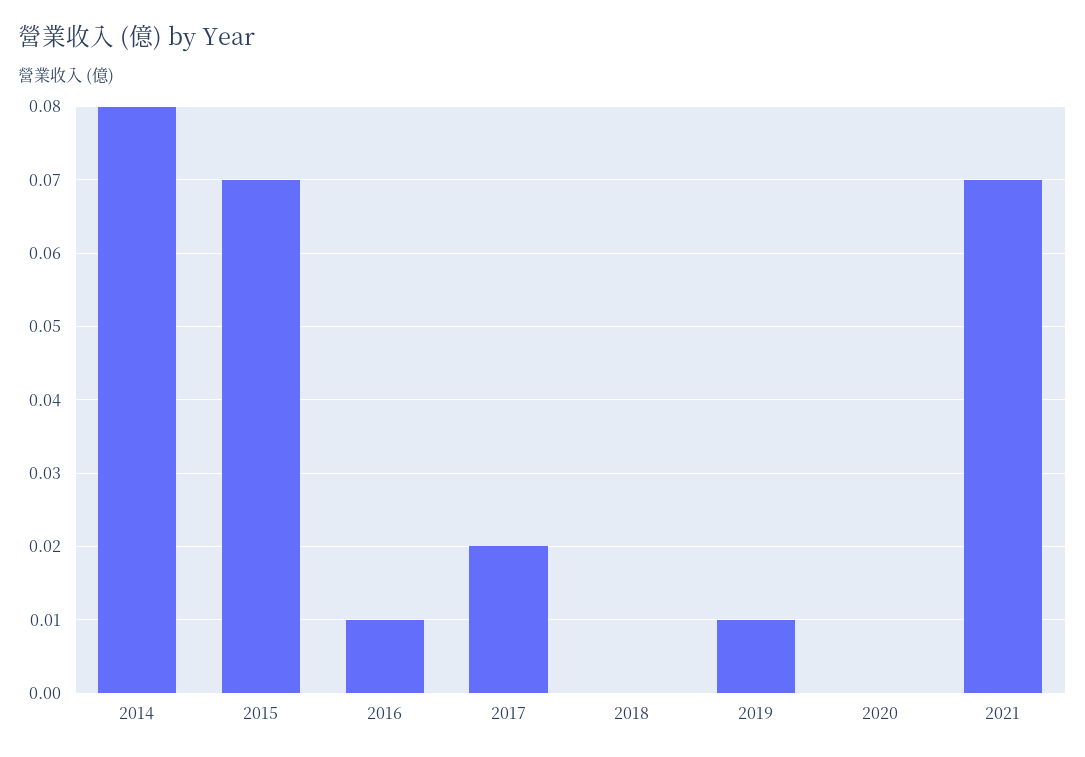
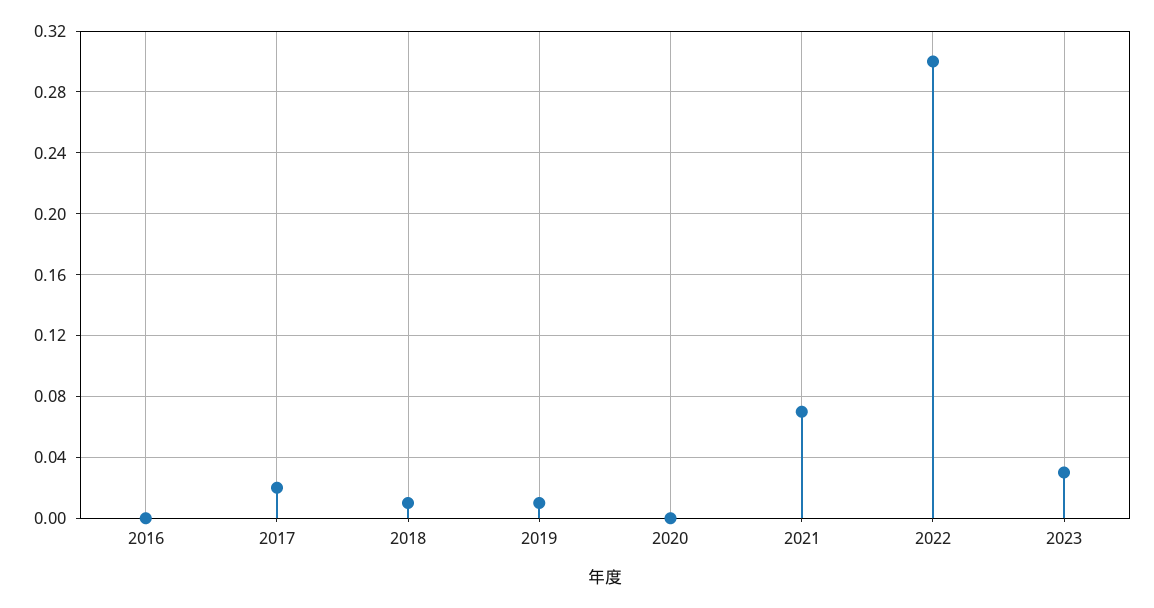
2014: 0.08 -> none
2015: 0.07 -> none
2016: 0.01 -> 0
2018: 0 -> 0.01
2022: none -> 0.3
2023: none -> 0.03

